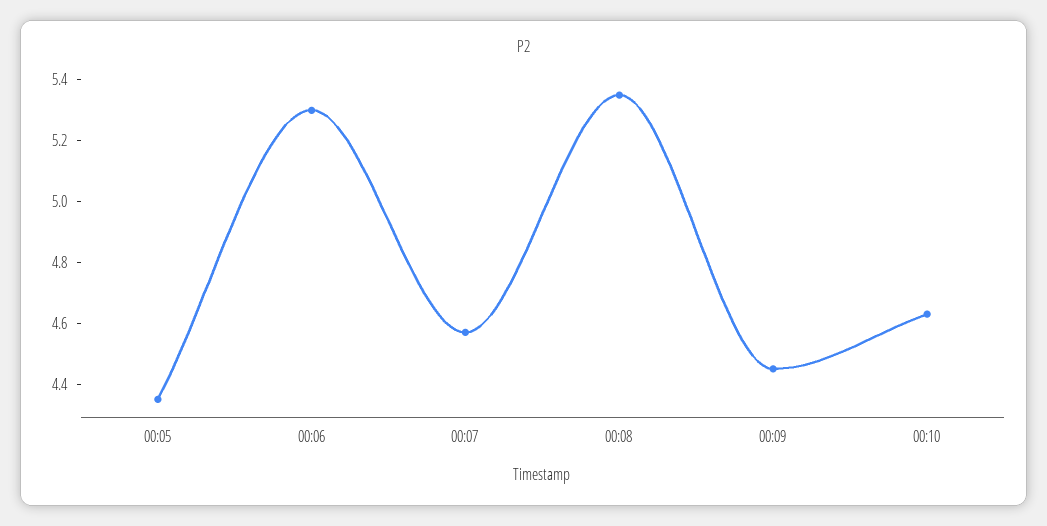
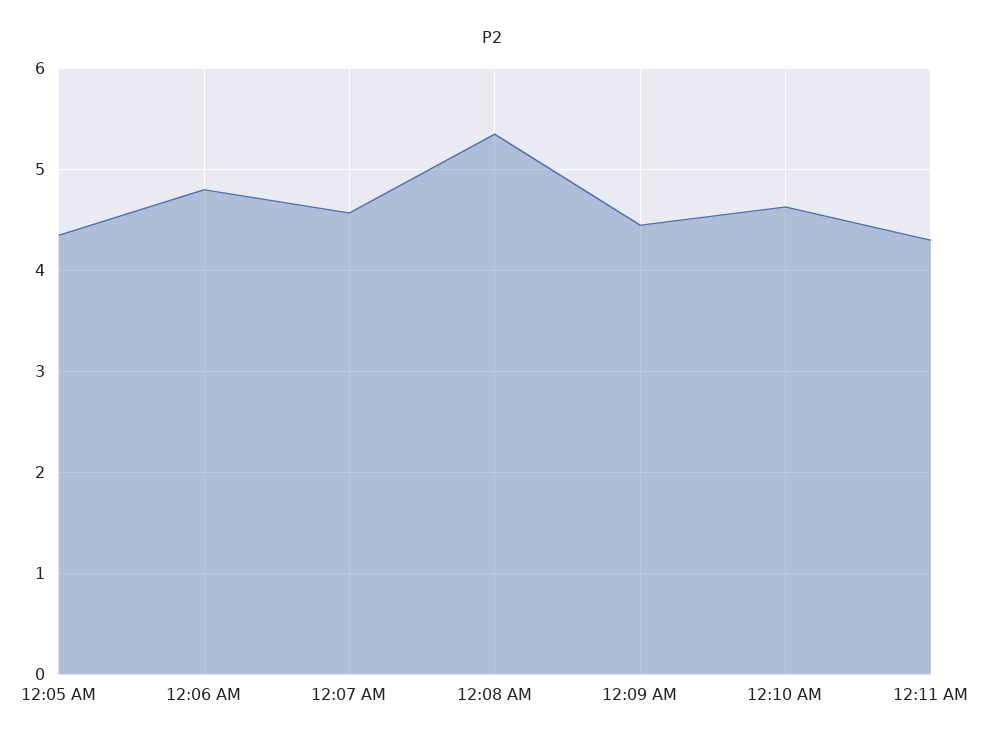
00:06: 5.3 -> 4.8
12:11 AM: none -> 4.3

